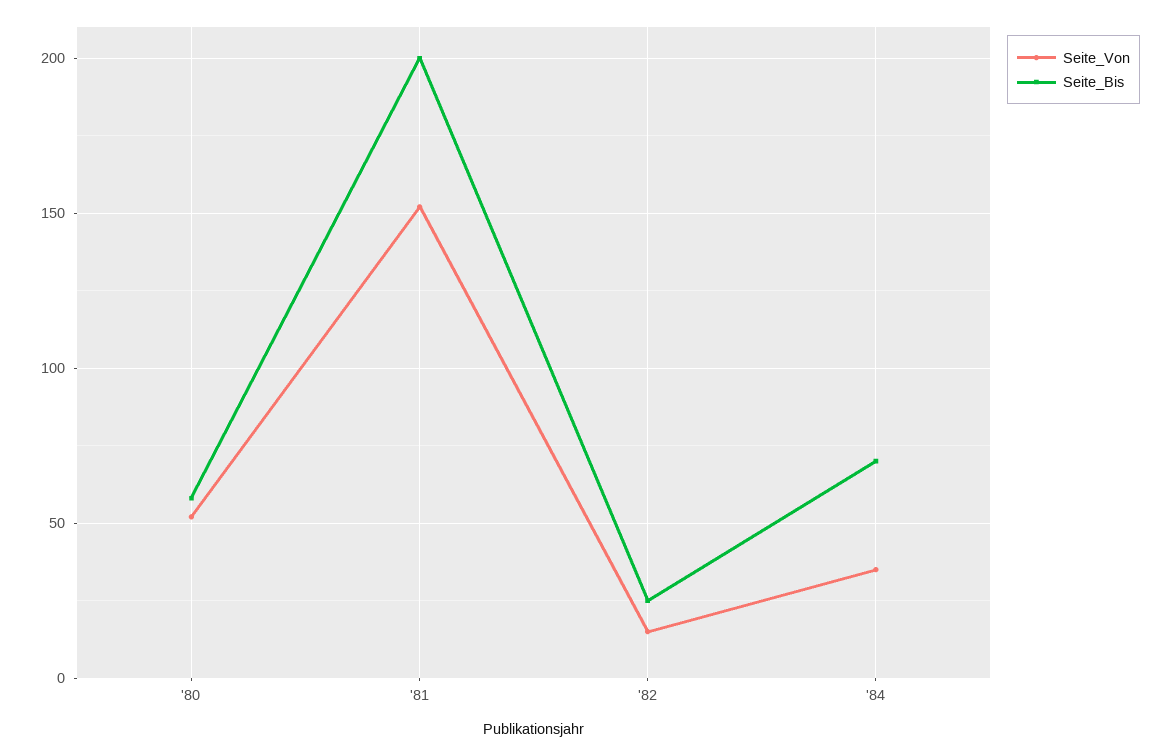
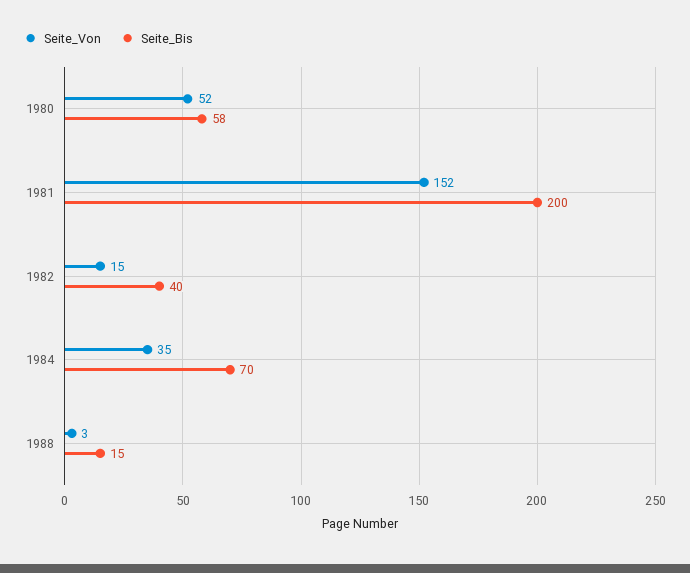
Seite_Bis, '82: 25 -> 40
Seite_Von, 1988: none -> 3
Seite_Bis, 1988: none -> 15

